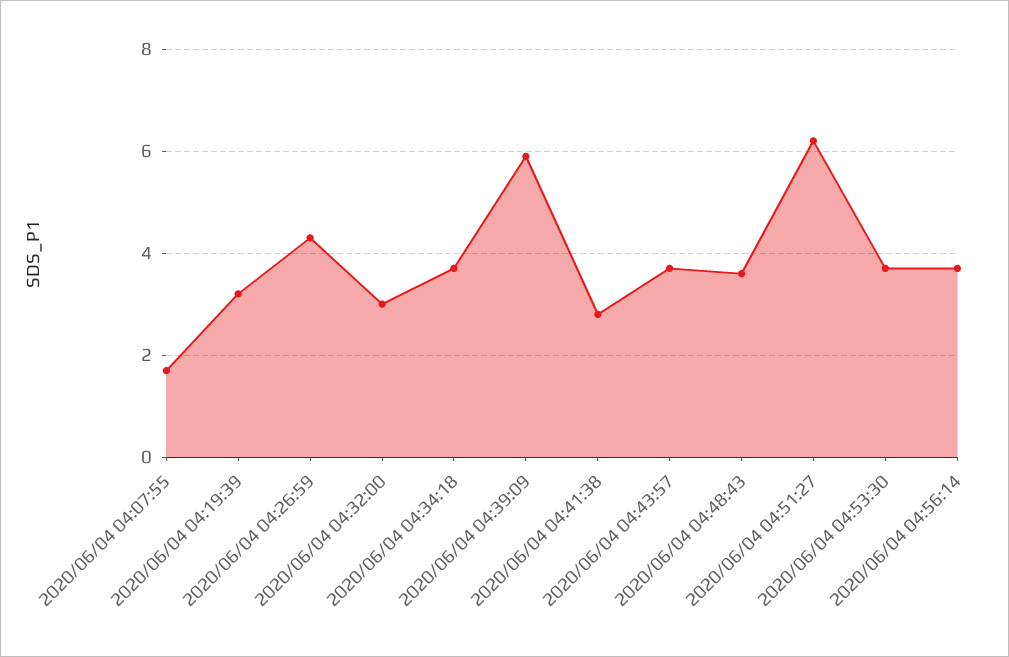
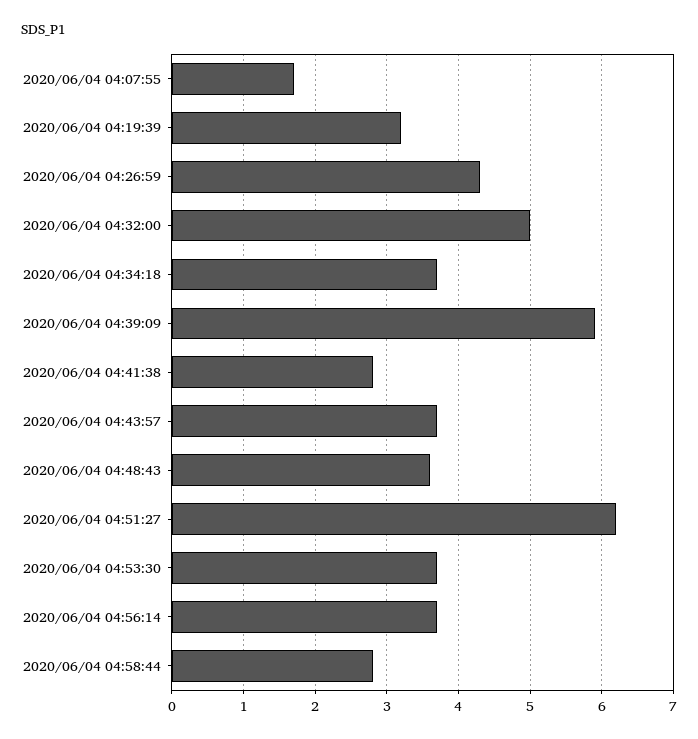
2020/06/04 04:32:00: 3 -> 5
2020/06/04 04:58:44: none -> 2.8

